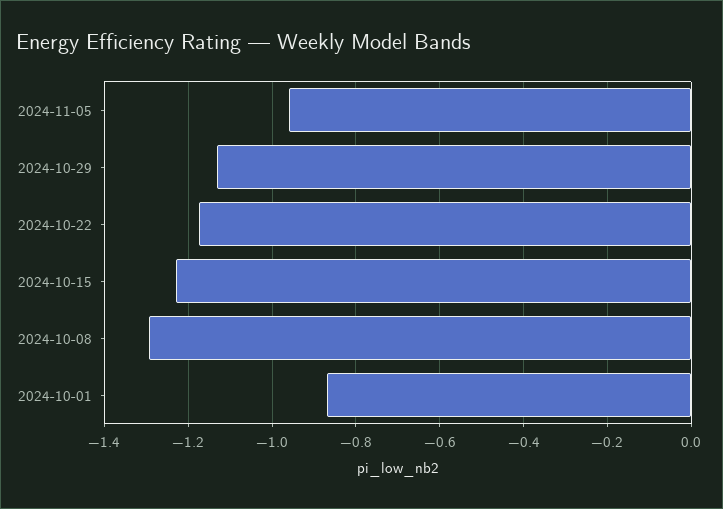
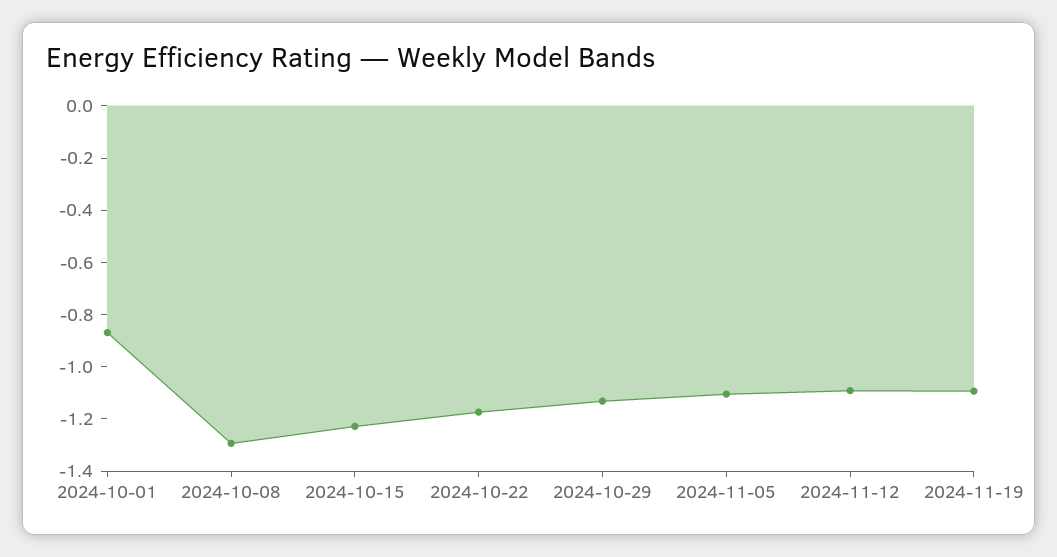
2024-11-05: -0.96 -> -1.1
2024-11-12: none -> -1.1
2024-11-19: none -> -1.1

